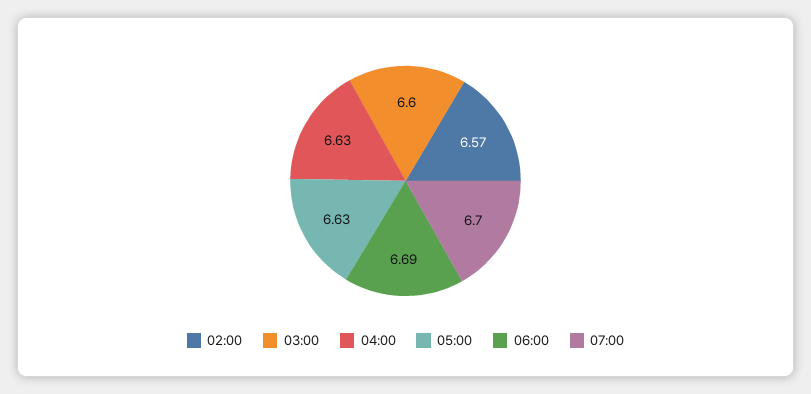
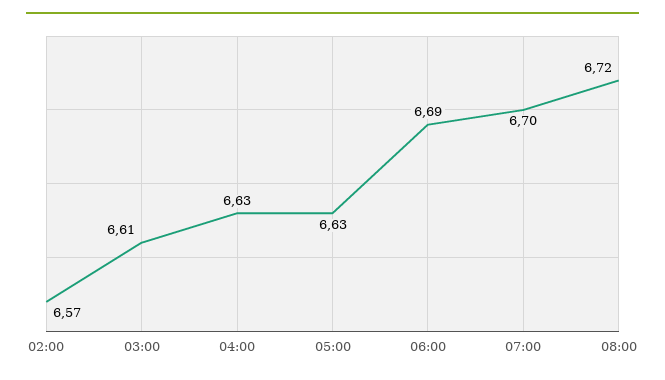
03:00: 6.6 -> 6.61
08:00: none -> 6.72

